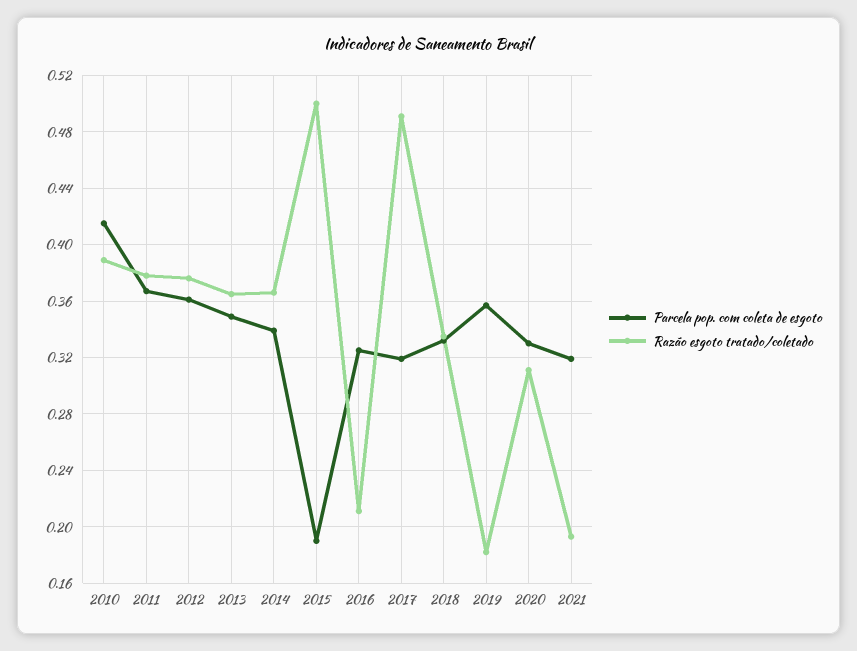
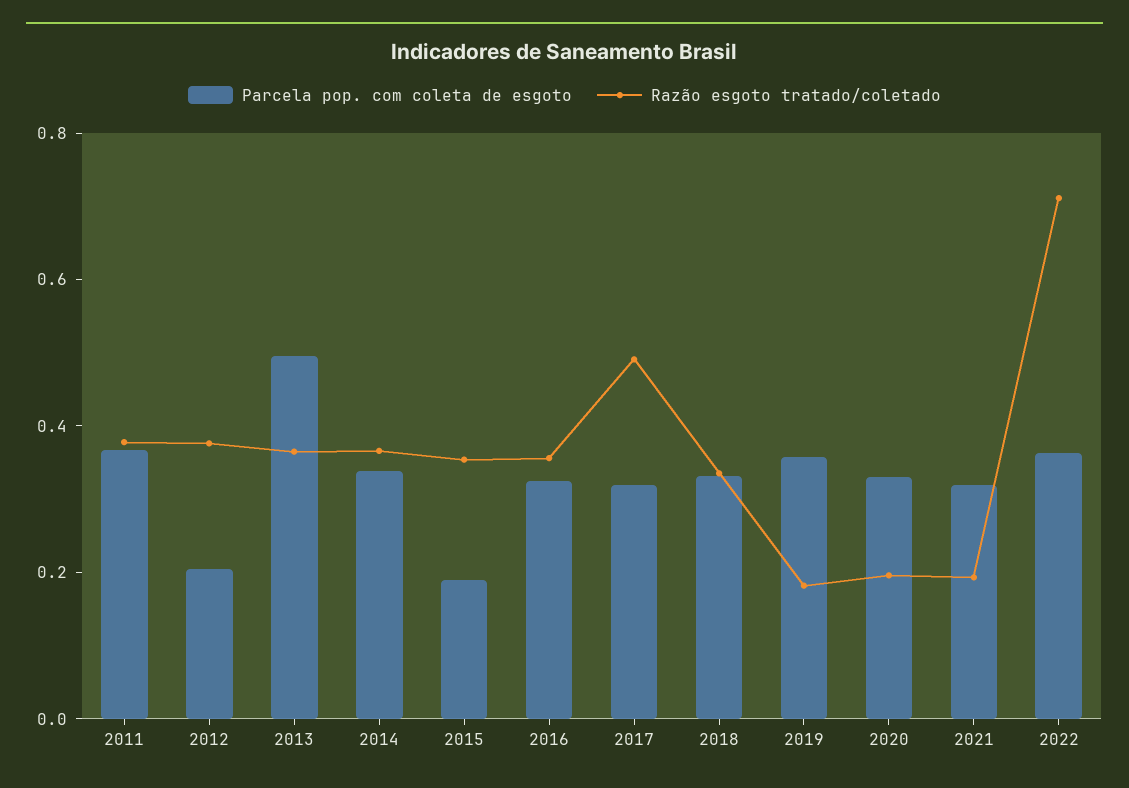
Parcela pop. com coleta de esgoto, 2010: 0.415 -> none
Razão esgoto tratado/coletado, 2010: 0.39 -> none
Parcela pop. com coleta de esgoto, 2012: 0.36 -> 0.2
Parcela pop. com coleta de esgoto, 2013: 0.35 -> 0.5
Razão esgoto tratado/coletado, 2015: 0.5 -> 0.35
Razão esgoto tratado/coletado, 2016: 0.21 -> 0.35
Razão esgoto tratado/coletado, 2020: 0.31 -> 0.2
Parcela pop. com coleta de esgoto, 2022: none -> 0.35
Razão esgoto tratado/coletado, 2022: none -> 0.7

